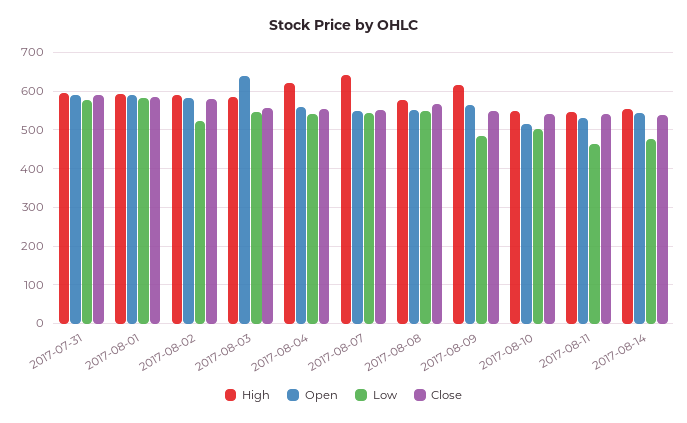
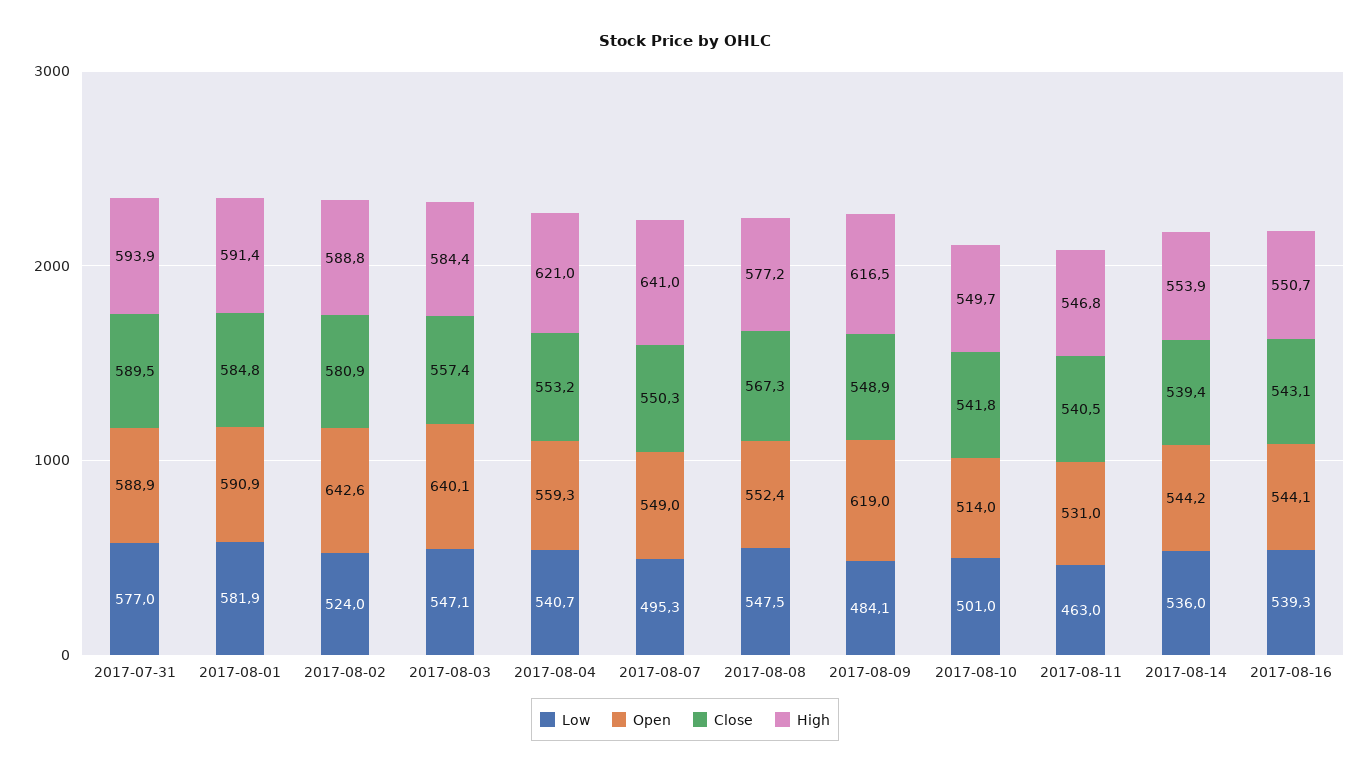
Open, 2017-08-02: 580 -> 642.6
Low, 2017-08-07: 540 -> 495.3
Open, 2017-08-09: 560 -> 619
Low, 2017-08-14: 480 -> 536
Low, 2017-08-16: none -> 539.3
Open, 2017-08-16: none -> 544.1
Close, 2017-08-16: none -> 543.1
High, 2017-08-16: none -> 550.7

